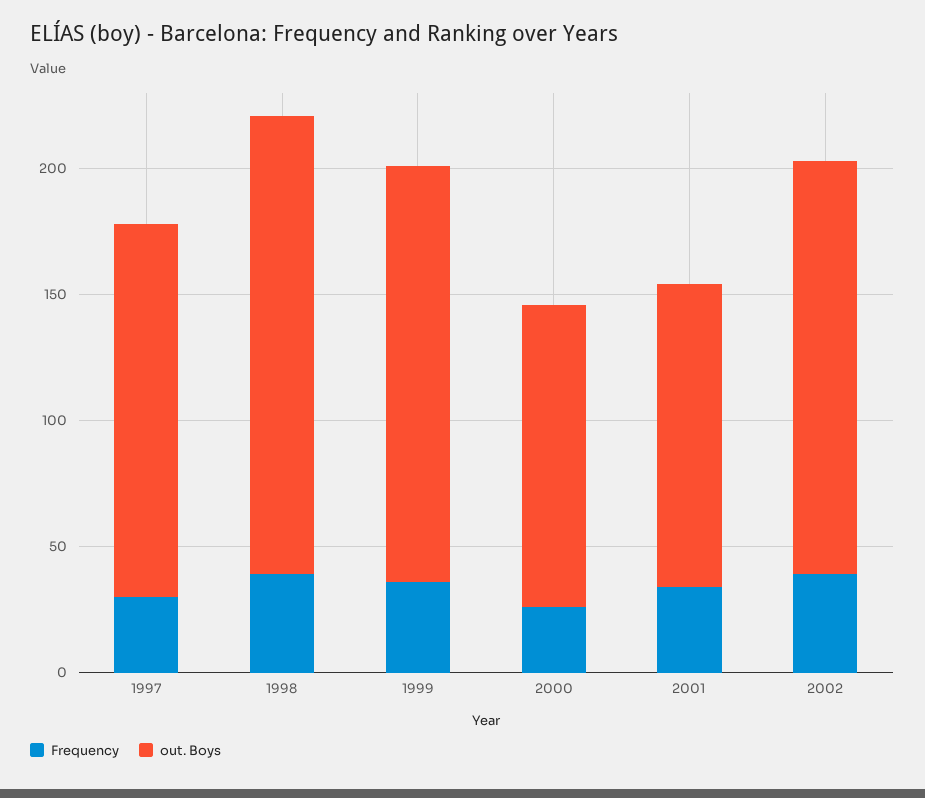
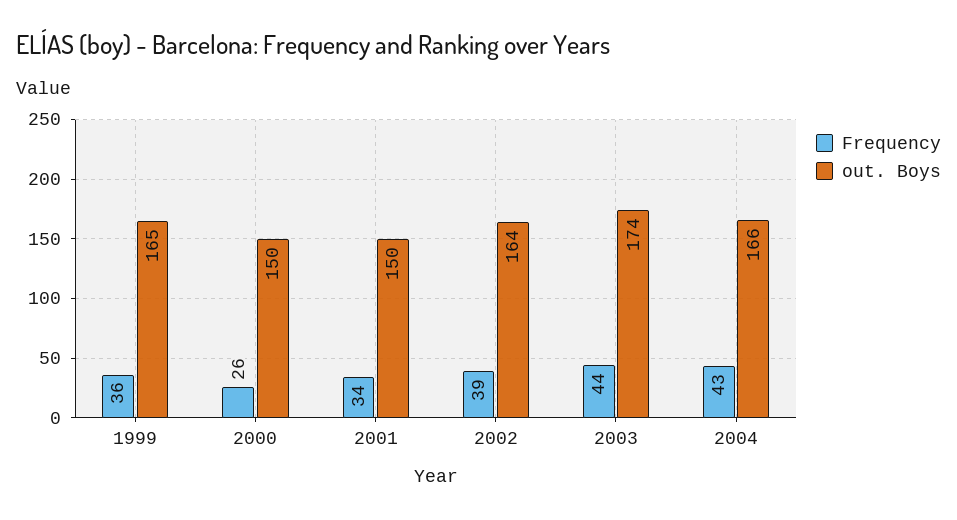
Frequency, 1997: 30 -> none
out. Boys, 1997: 150 -> none
Frequency, 1998: 40 -> none
out. Boys, 1998: 180 -> none
out. Boys, 2000: 120 -> 150
out. Boys, 2001: 120 -> 150
Frequency, 2003: none -> 44
out. Boys, 2003: none -> 174
Frequency, 2004: none -> 43
out. Boys, 2004: none -> 166

